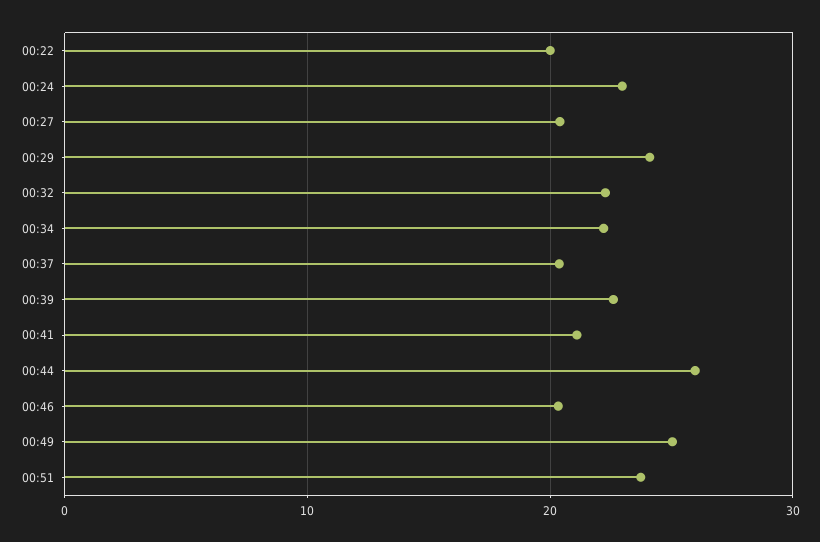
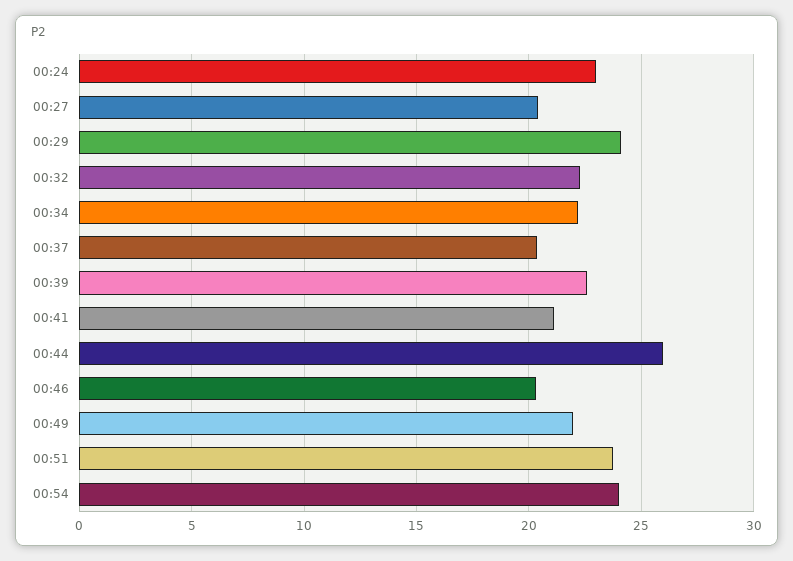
00:22: 20 -> none
00:49: 25 -> 22
00:54: none -> 24

